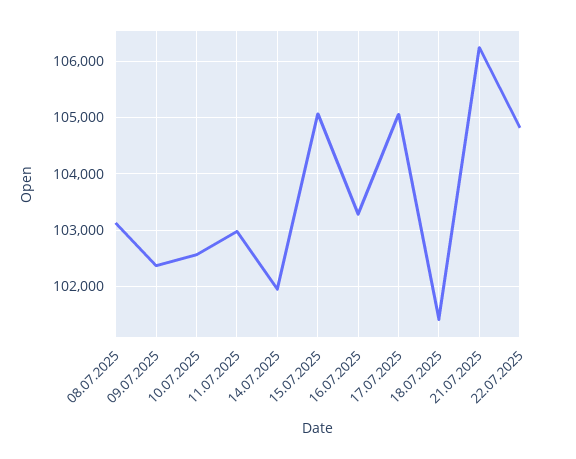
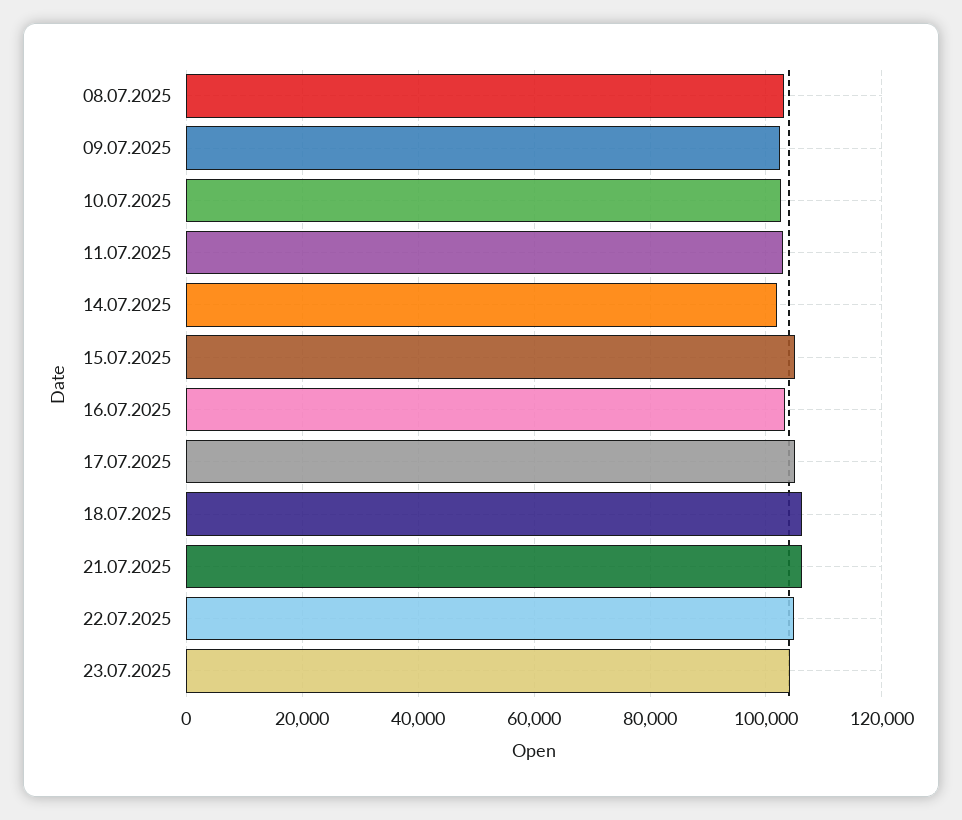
18.07.2025: 101400 -> 106000
23.07.2025: none -> 104000

